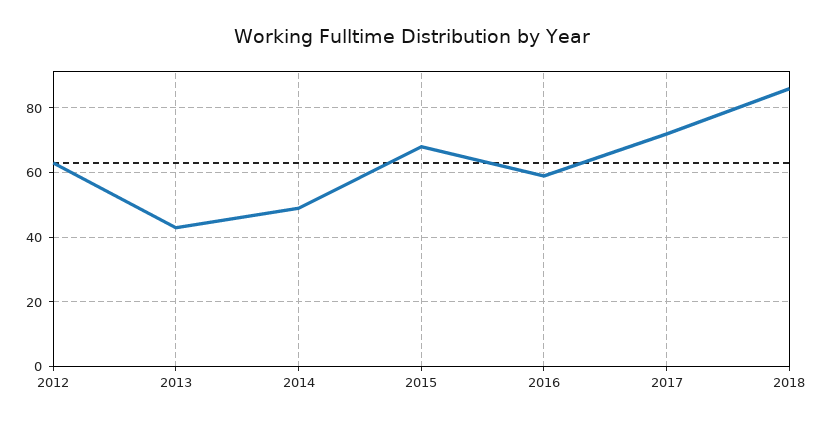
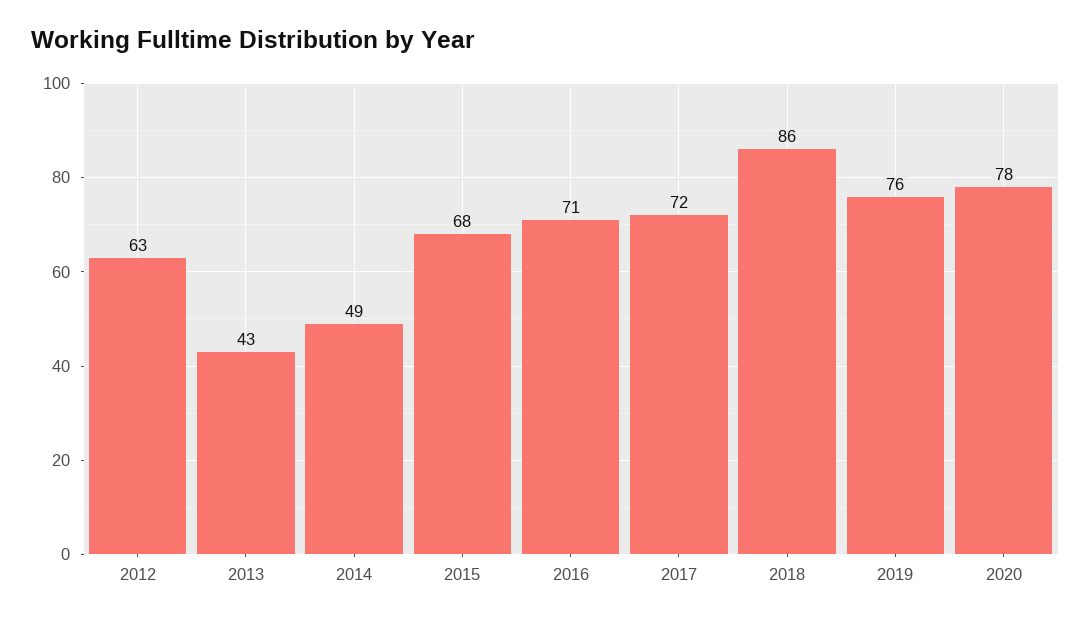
2016: 60 -> 71
2019: none -> 76
2020: none -> 78

